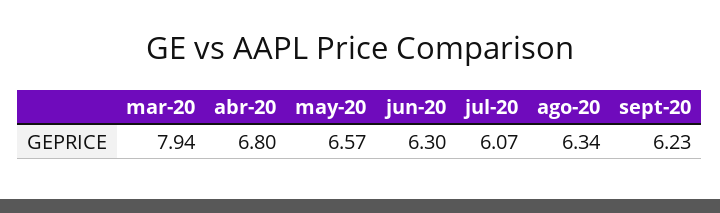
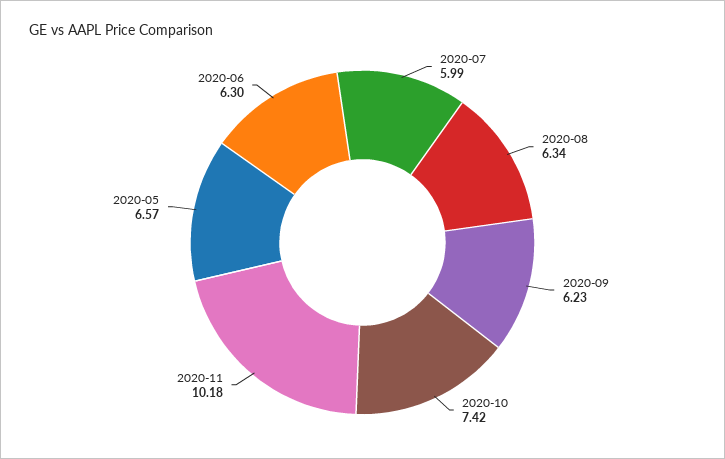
mar-20: 7.94 -> none
abr-20: 6.8 -> none
jul-20: 6.07 -> 5.99
2020-10: none -> 7.42
2020-11: none -> 10.18

